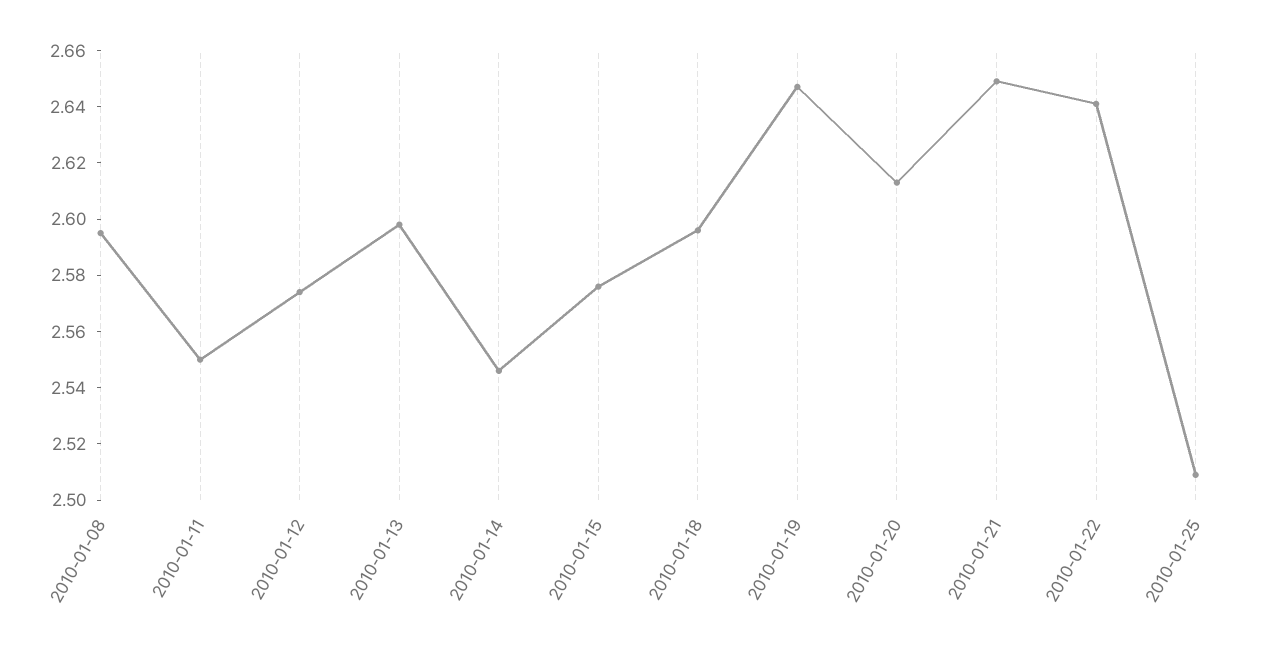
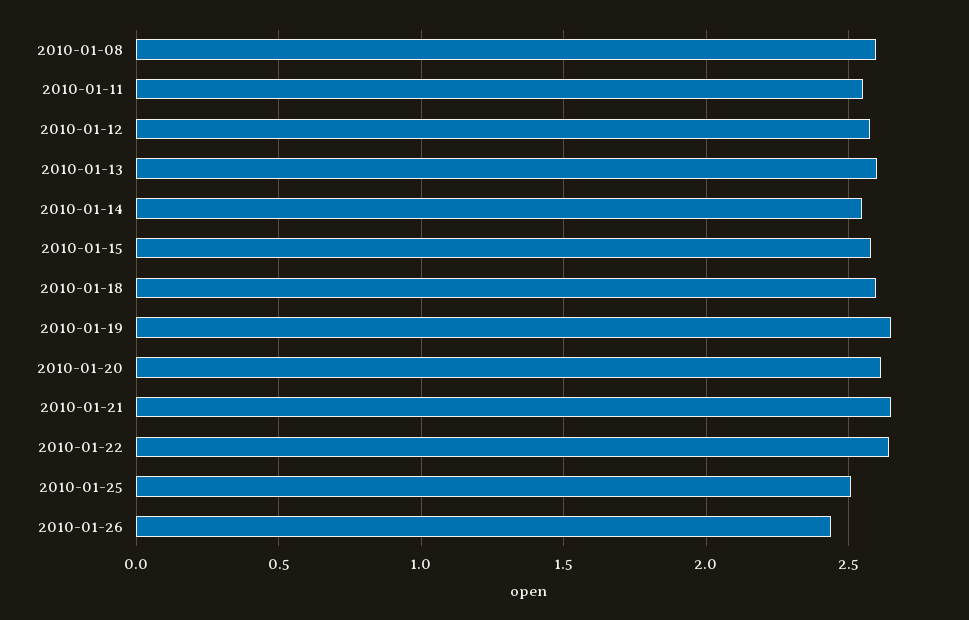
2010-01-26: none -> 2.45

